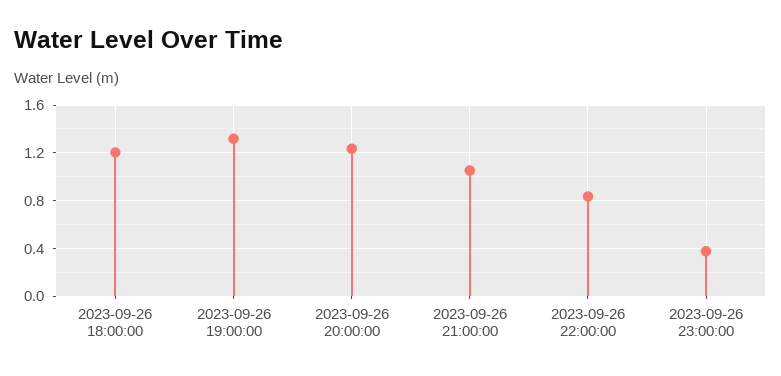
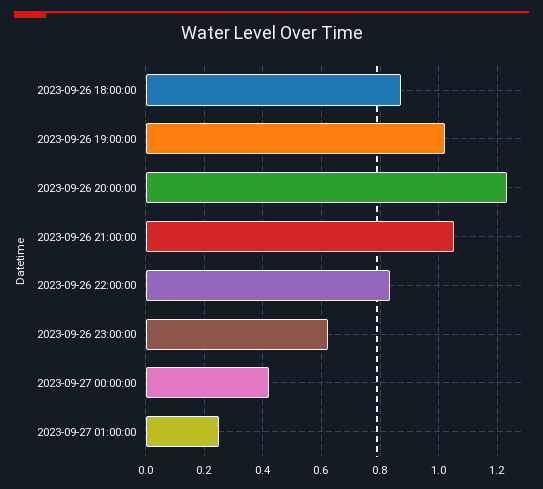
2023-09-26 18:00:00: 1.2 -> 0.875
2023-09-26 19:00:00: 1.3 -> 1.025
2023-09-26 23:00:00: 0.4 -> 0.625
2023-09-27 00:00:00: none -> 0.425
2023-09-27 01:00:00: none -> 0.25

